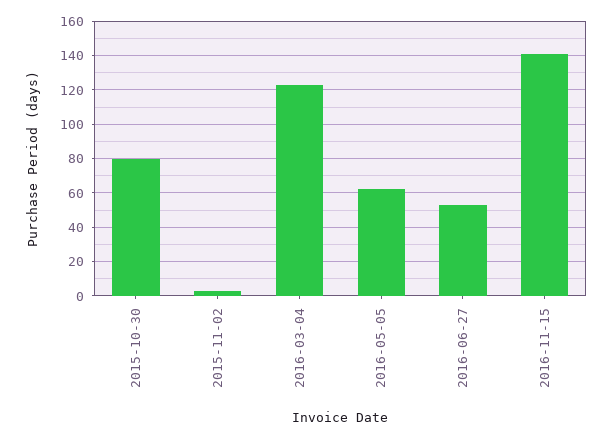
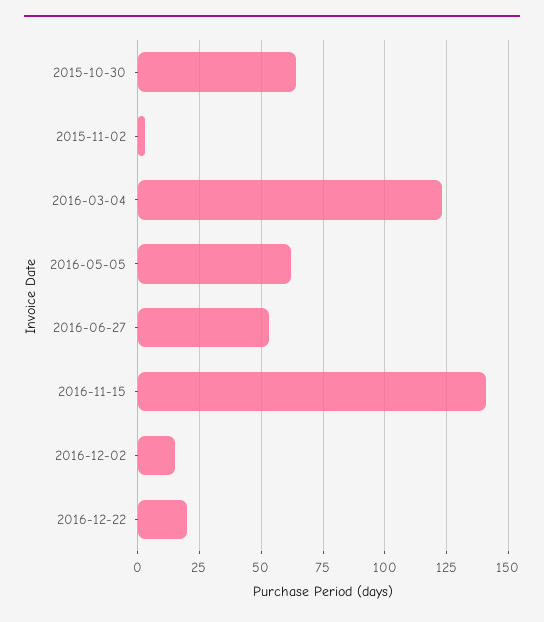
2015-10-30: 80 -> 65
2016-12-02: none -> 15
2016-12-22: none -> 20

